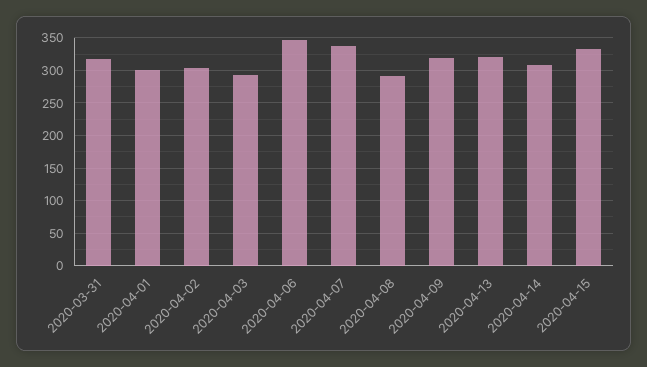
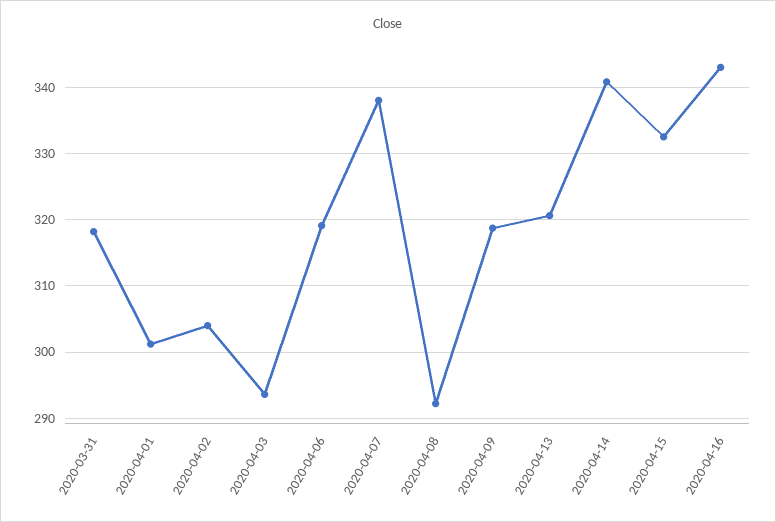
2020-04-06: 350 -> 319
2020-04-14: 310 -> 341
2020-04-16: none -> 343

